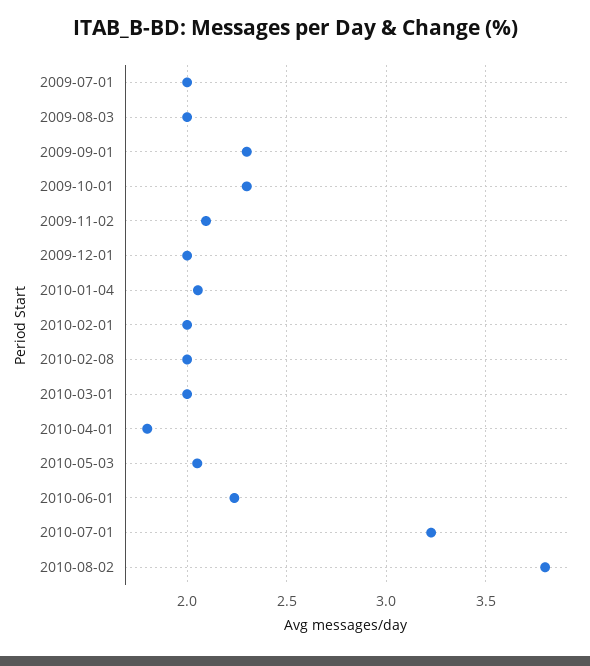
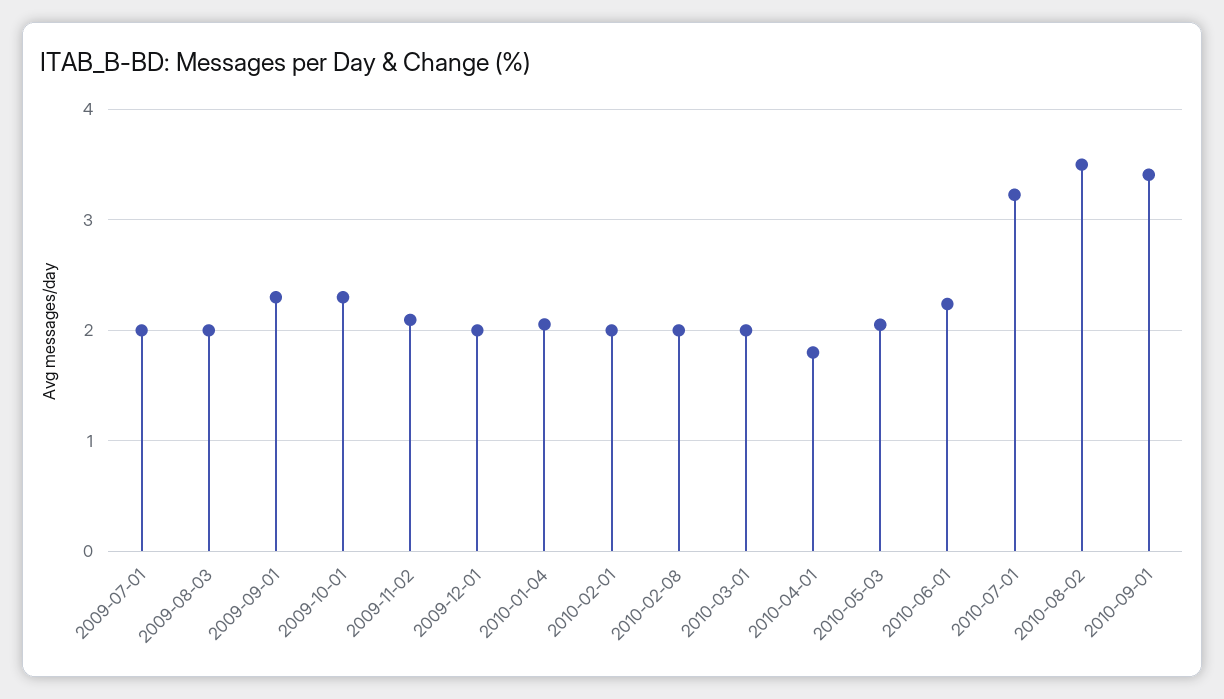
2010-08-02: 3.8 -> 3.5
2010-09-01: none -> 3.4

